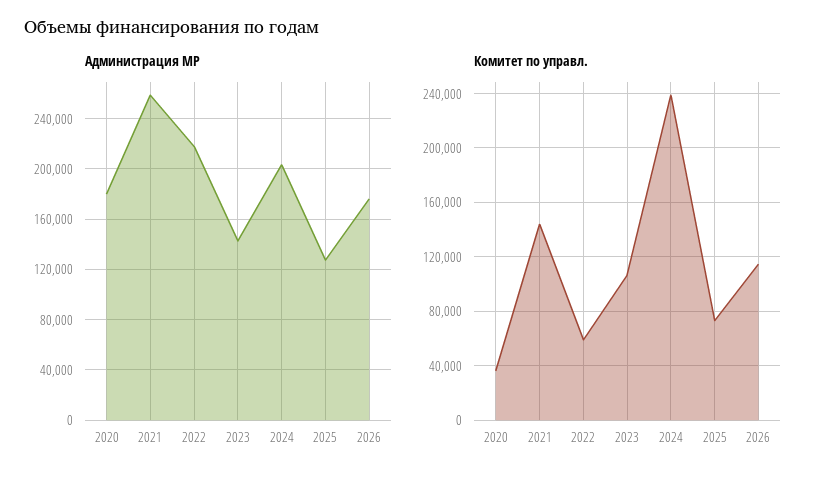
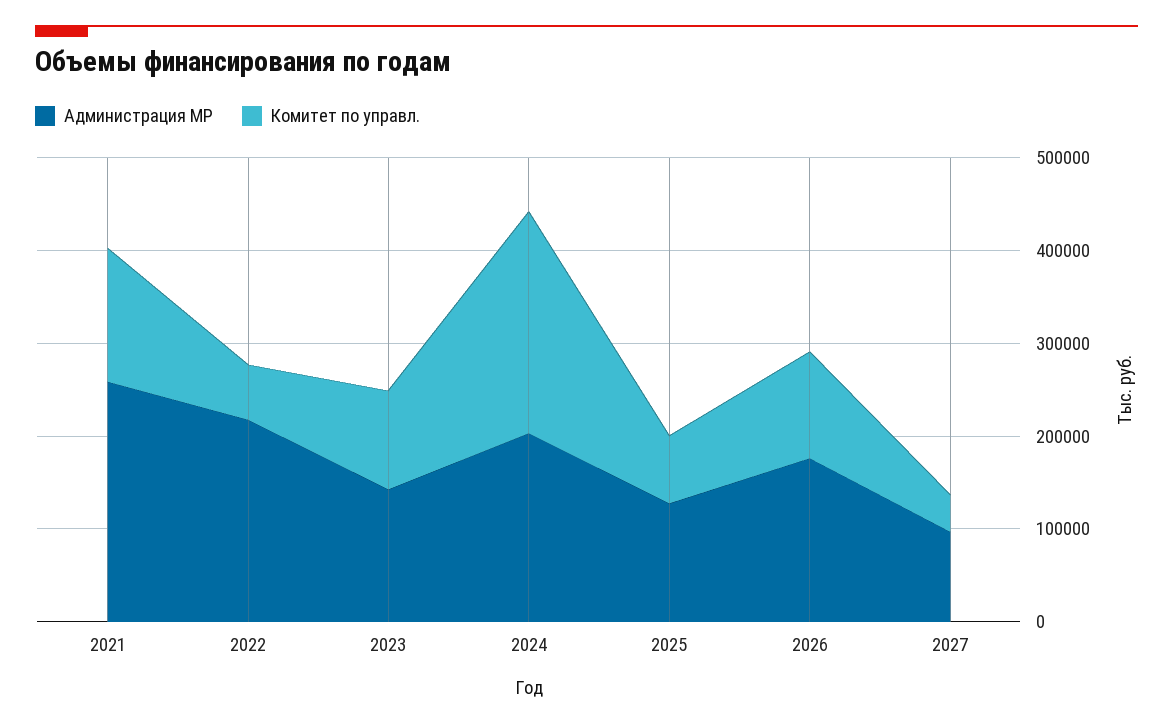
Администрация МР, 2020: 180000 -> none
Комитет по управл., 2020: 35000 -> none
Администрация МР, 2027: none -> 100000
Комитет по управл., 2027: none -> 40000

